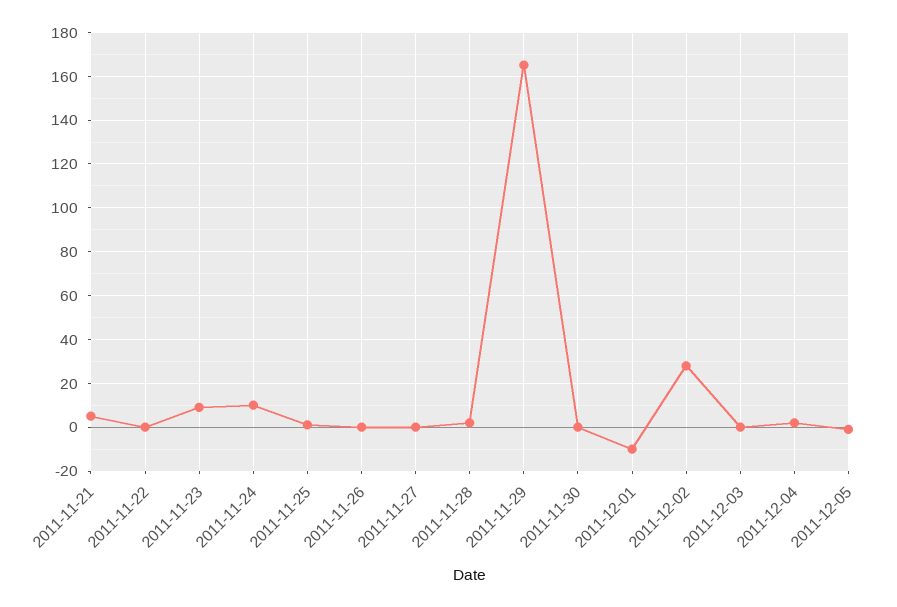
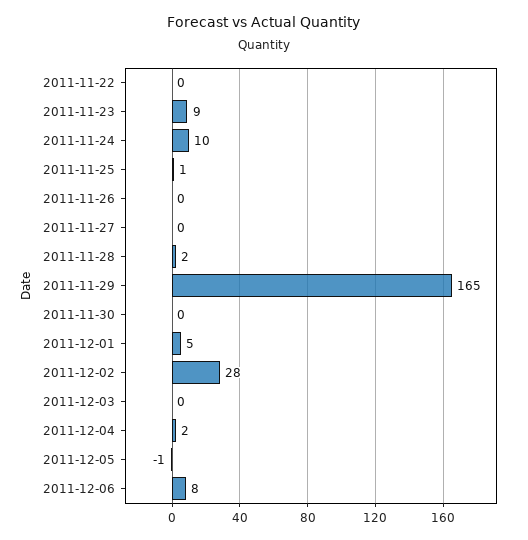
2011-11-21: 5 -> none
2011-12-01: -10 -> 5
2011-12-06: none -> 8

